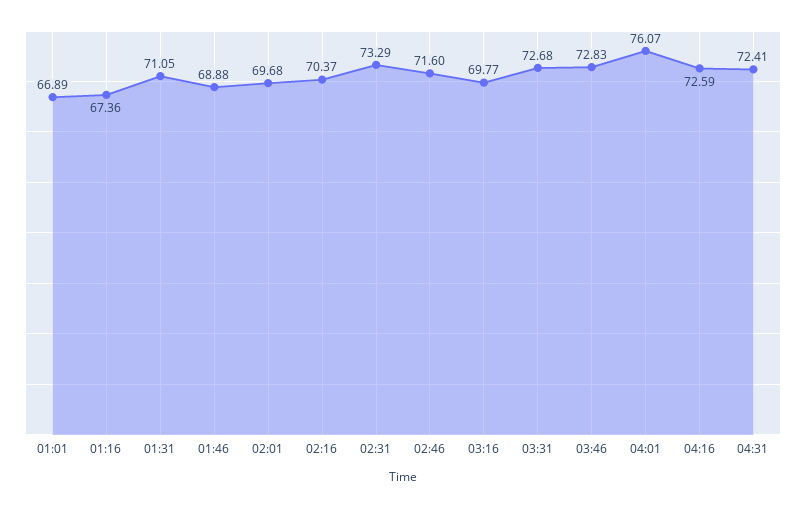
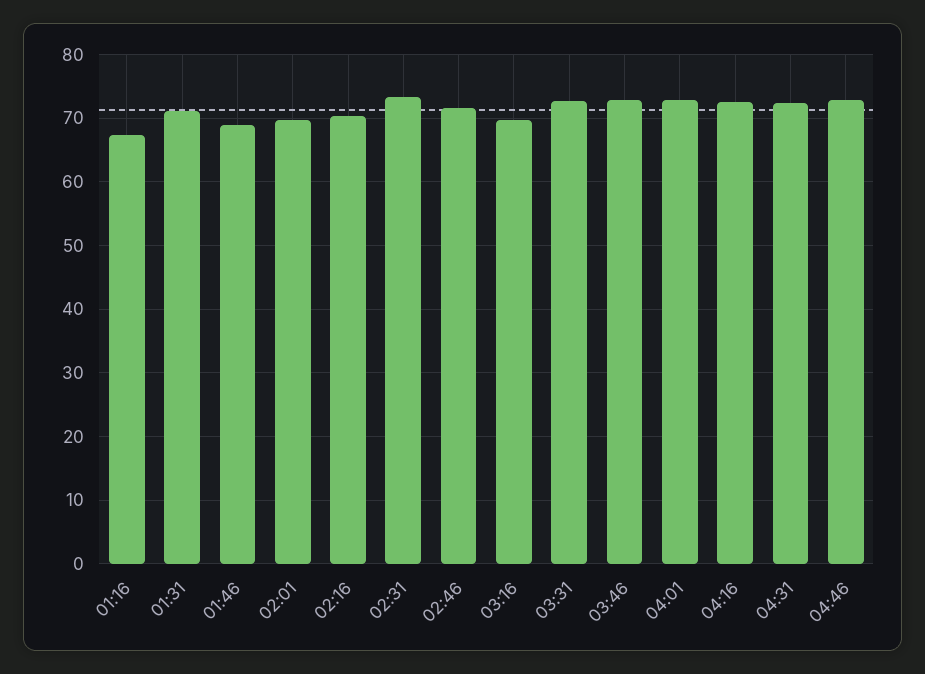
01:01: 66.89 -> none
04:01: 76.07 -> 73
04:46: none -> 73

